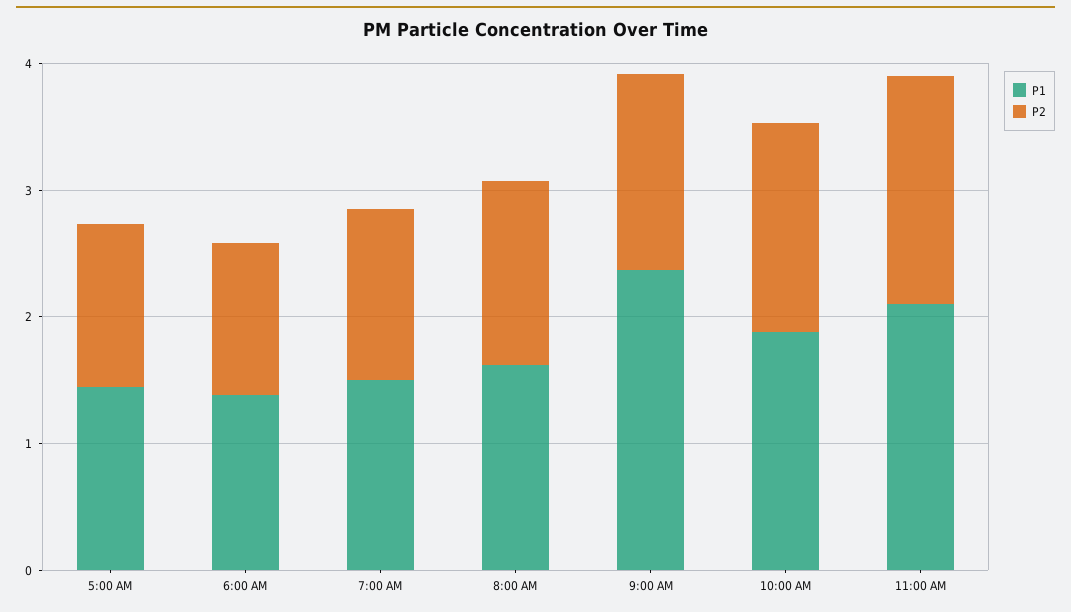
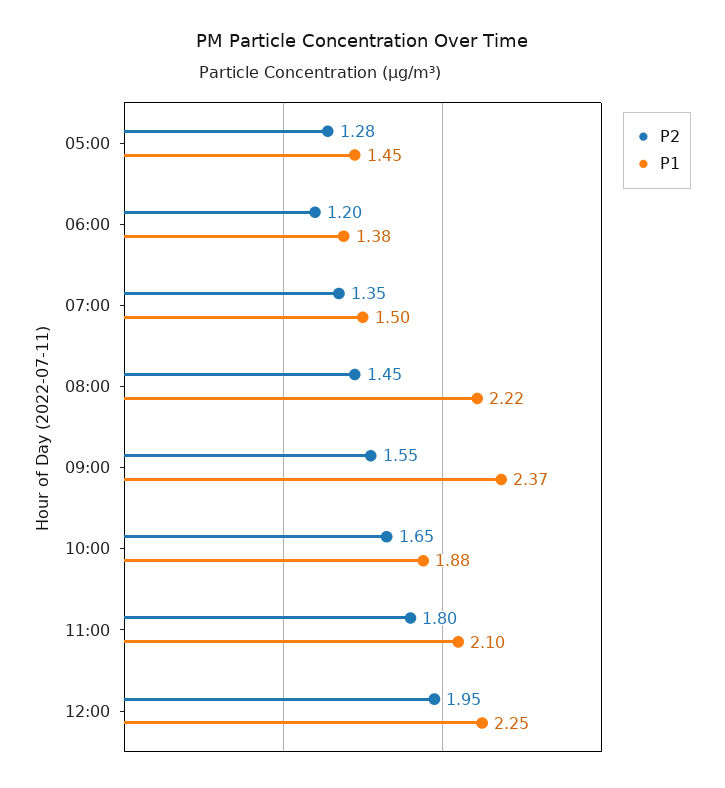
P1, 8:00 AM: 1.6 -> 2.22
P2, 12:00: none -> 1.95
P1, 12:00: none -> 2.25

